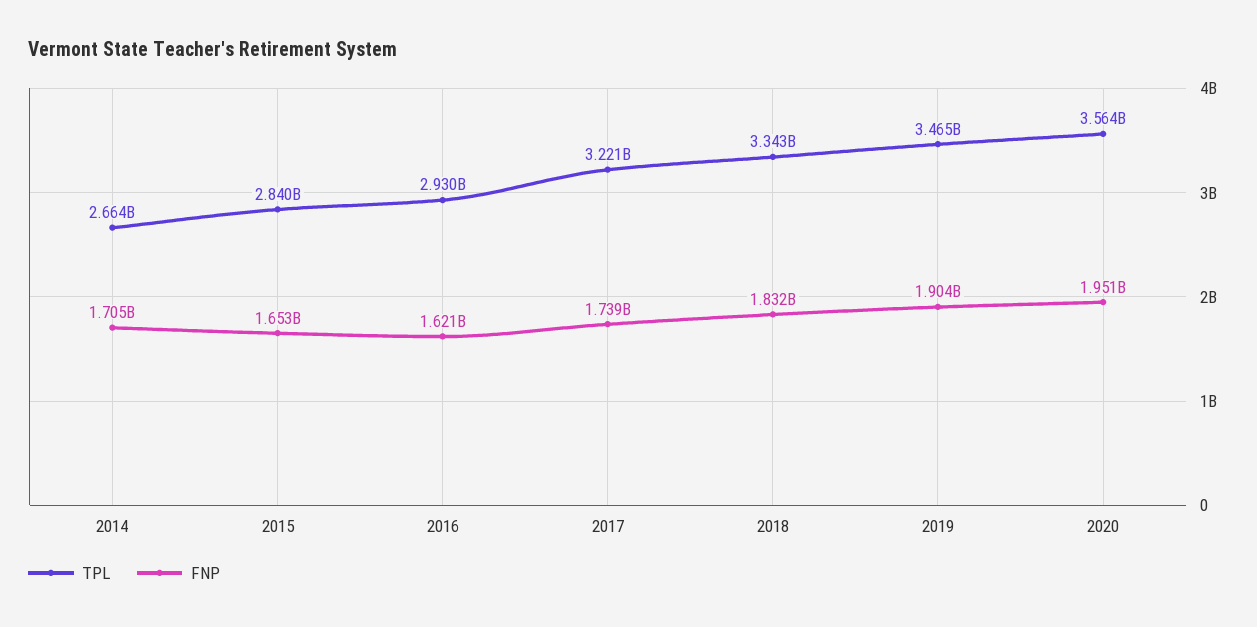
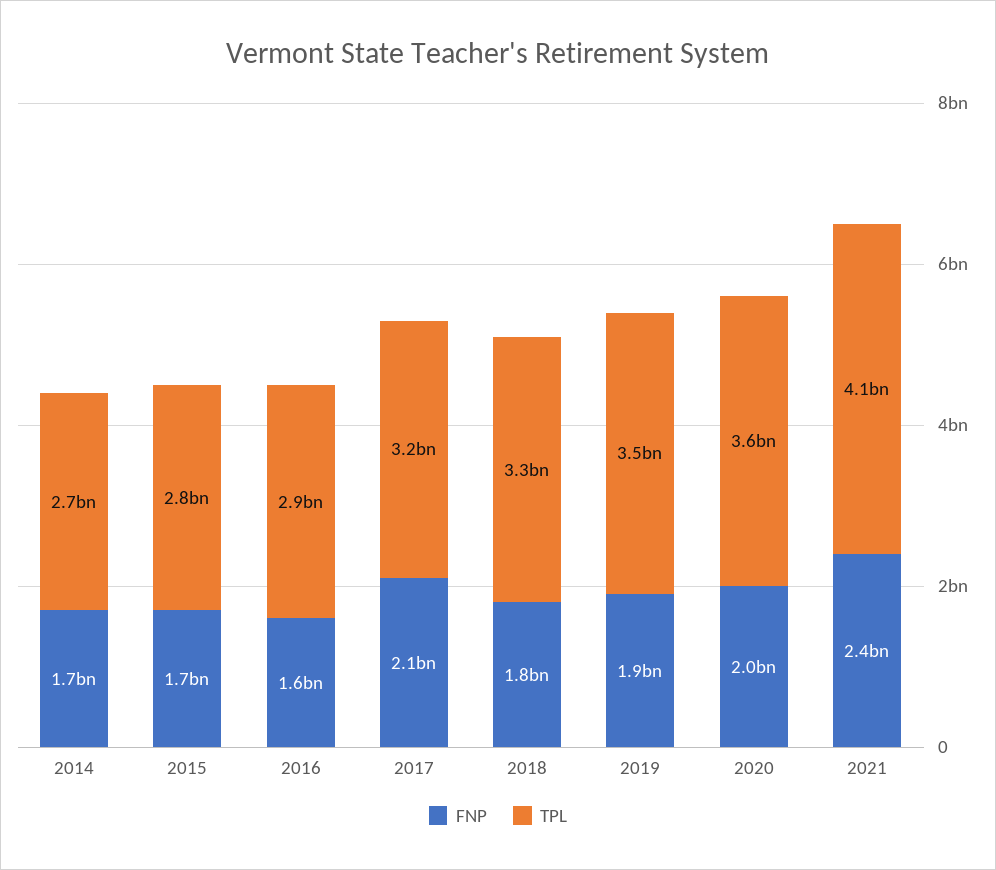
FNP, 2017: 1739000000 -> 2100000000
FNP, 2021: none -> 2400000000
TPL, 2021: none -> 4100000000

